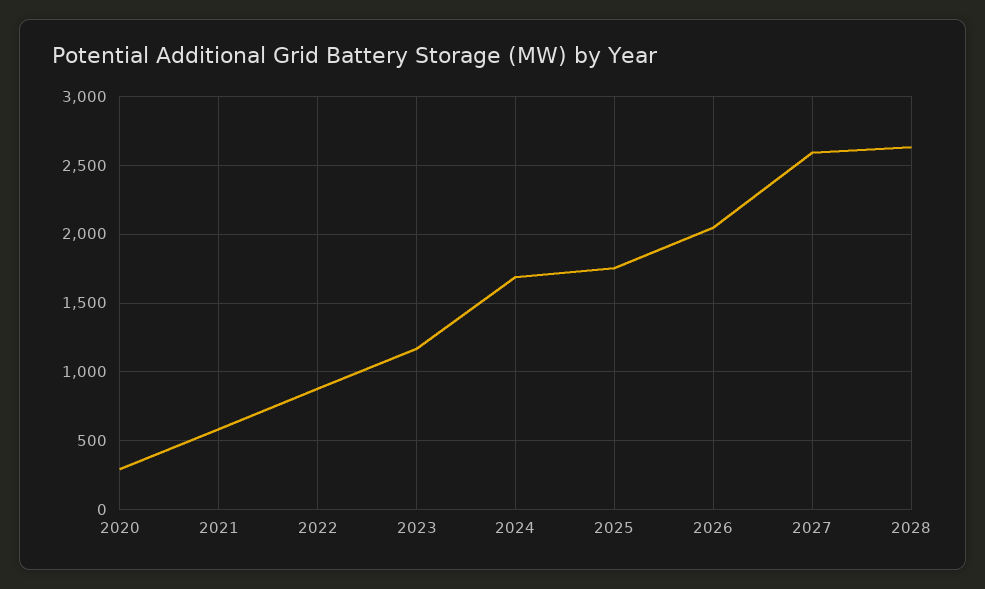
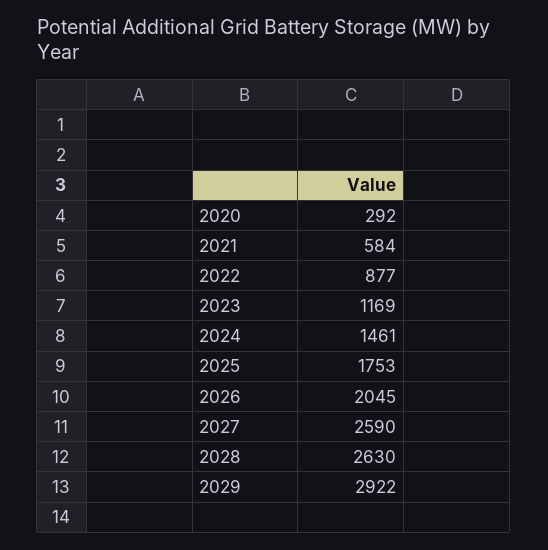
2024: 1700 -> 1461
2029: none -> 2922

